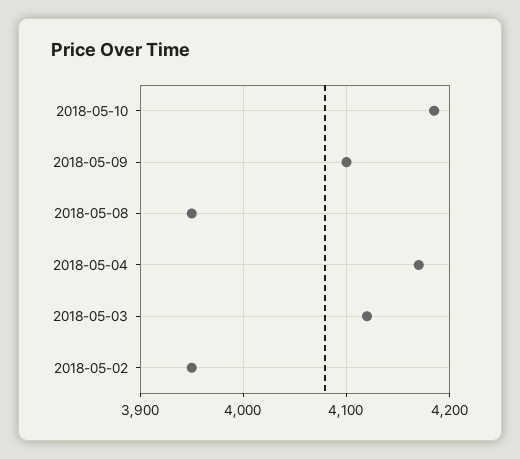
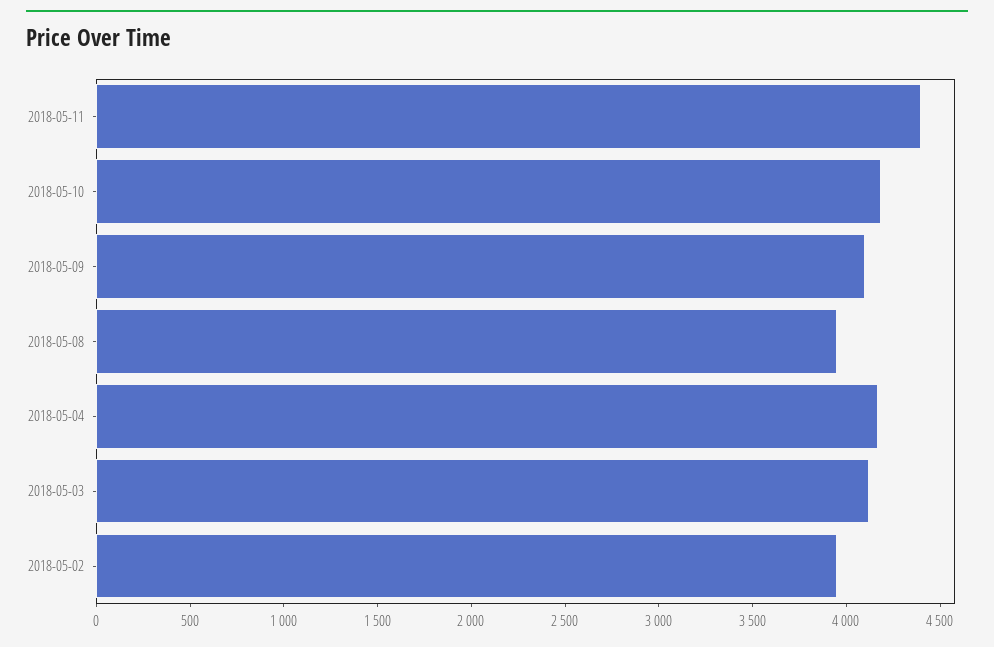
2018-05-11: none -> 4400

